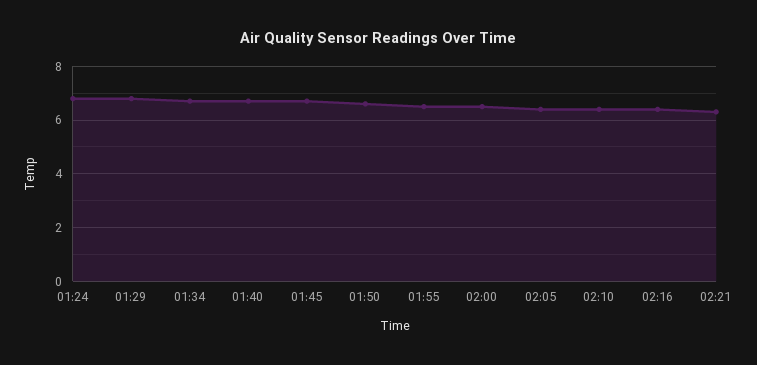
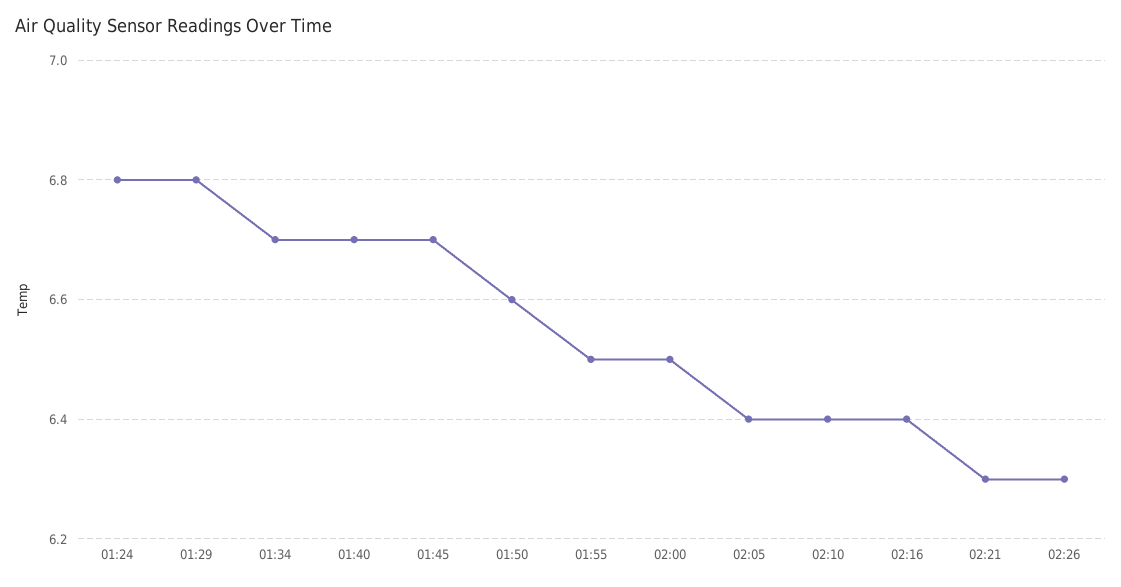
02:26: none -> 6.3

